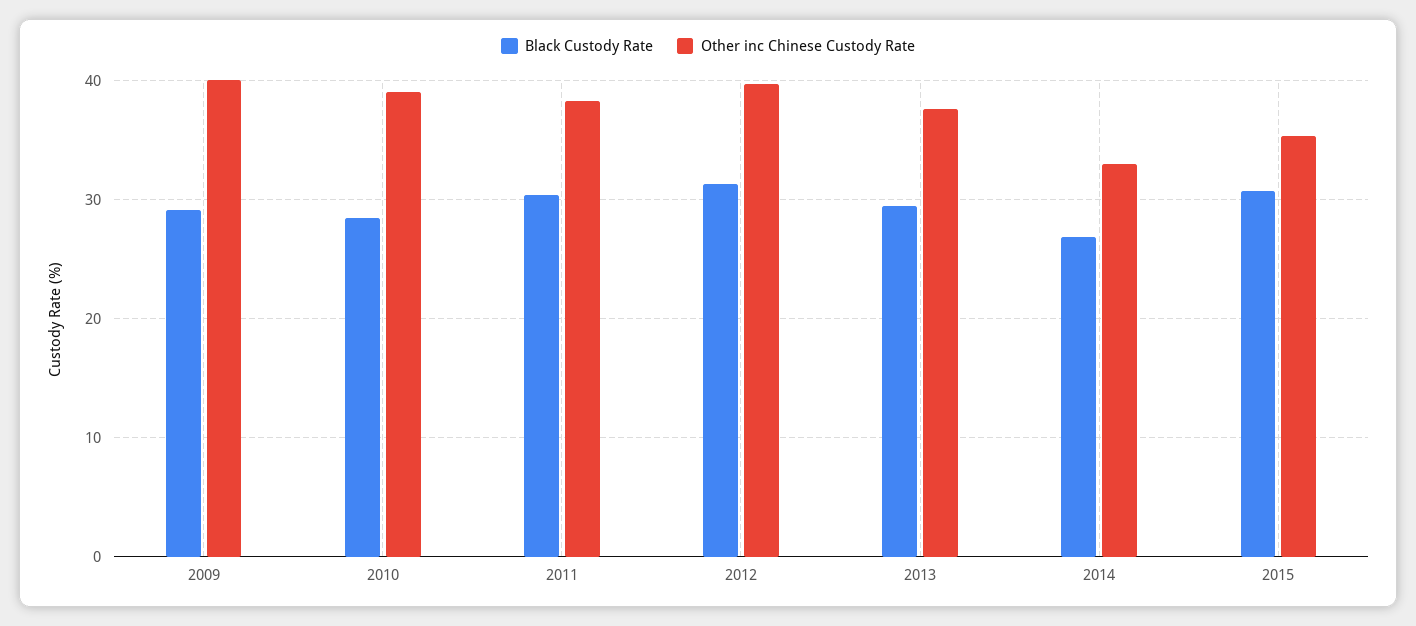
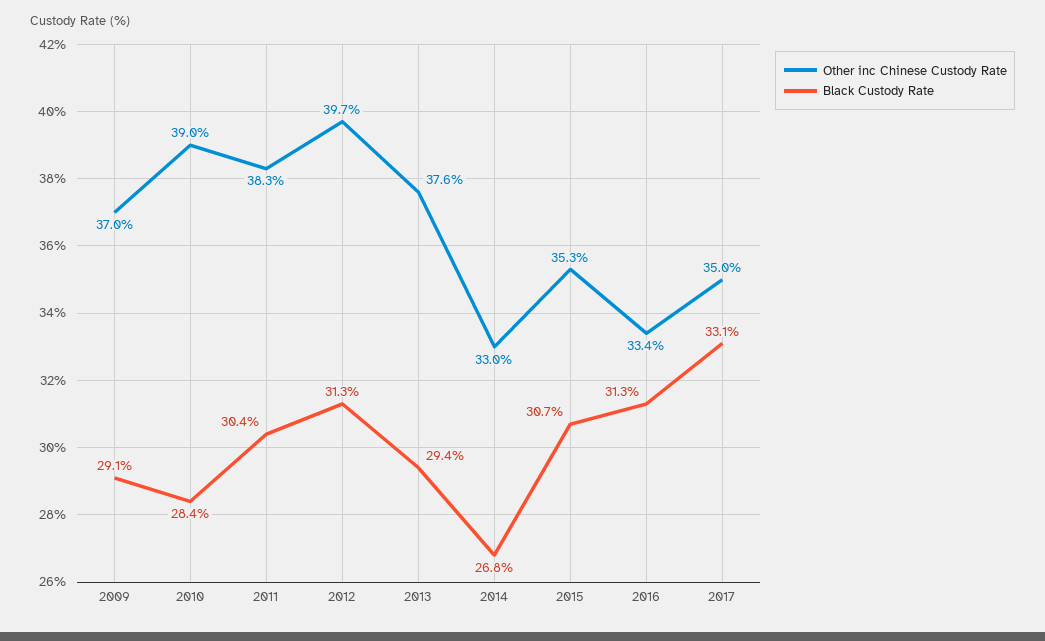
Other inc Chinese Custody Rate, 2009: 40 -> 37
Other inc Chinese Custody Rate, 2016: none -> 33.4
Black Custody Rate, 2016: none -> 31.3
Other inc Chinese Custody Rate, 2017: none -> 35
Black Custody Rate, 2017: none -> 33.1

